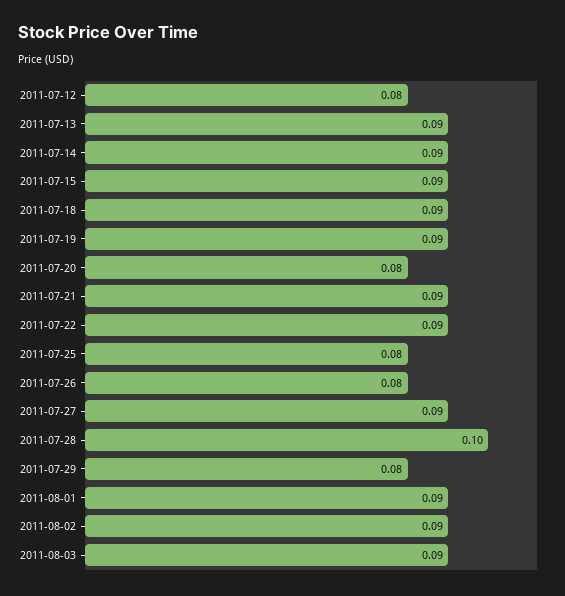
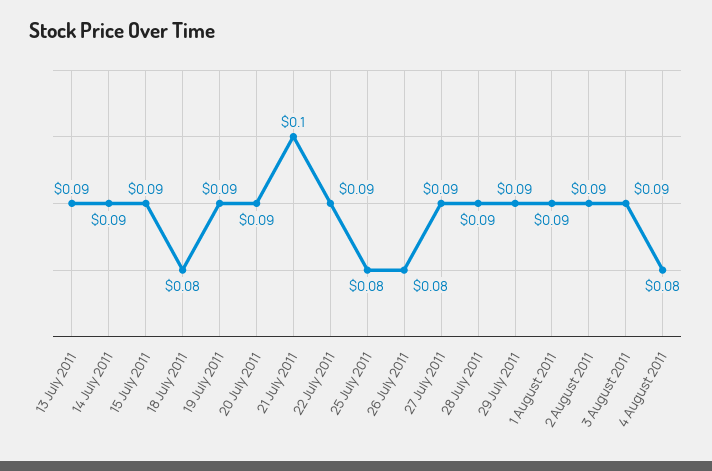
2011-07-12: 0.08 -> none
2011-07-18: 0.09 -> 0.08
2011-07-20: 0.08 -> 0.09
2011-07-21: 0.09 -> 0.1
2011-07-28: 0.1 -> 0.09
2011-07-29: 0.08 -> 0.09
4 August 2011: none -> 0.08

